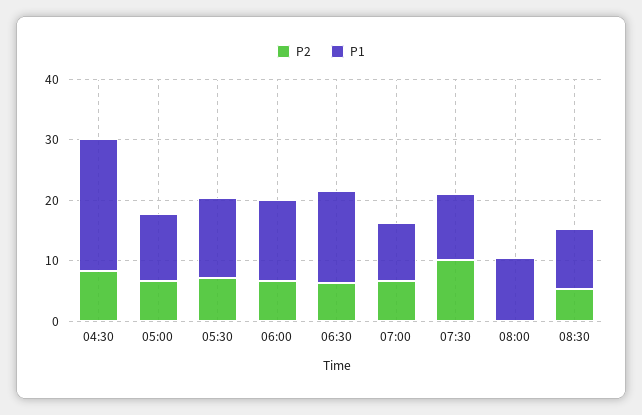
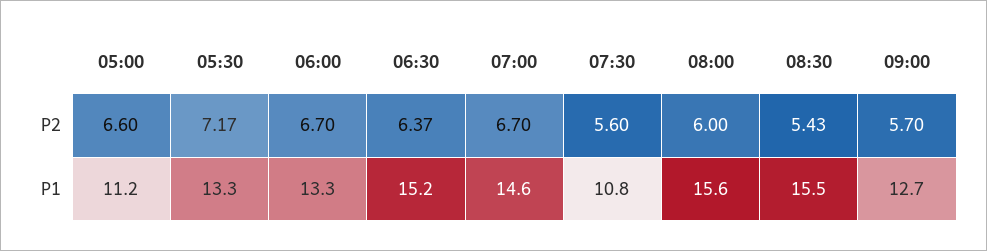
P2, 04:30: 8 -> none
P1, 04:30: 22 -> none
P1, 07:00: 10 -> 14.6
P2, 07:30: 10 -> 5.6
P2, 08:00: 0 -> 6
P1, 08:00: 10 -> 15.6
P1, 08:30: 10 -> 15.5
P2, 09:00: none -> 5.7
P1, 09:00: none -> 12.7

